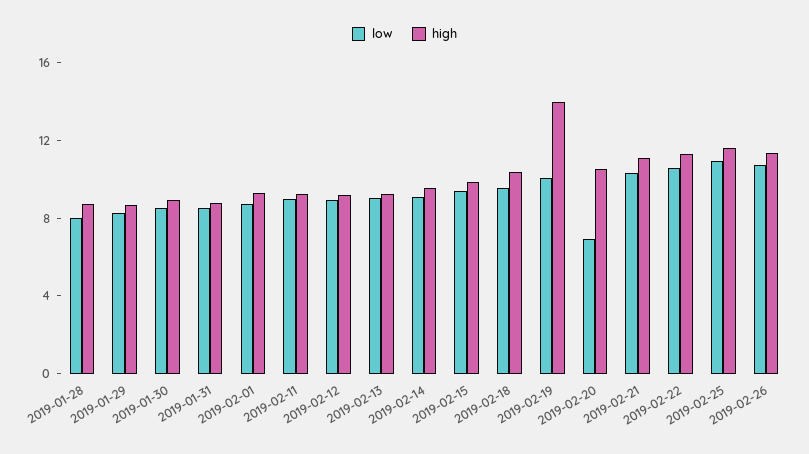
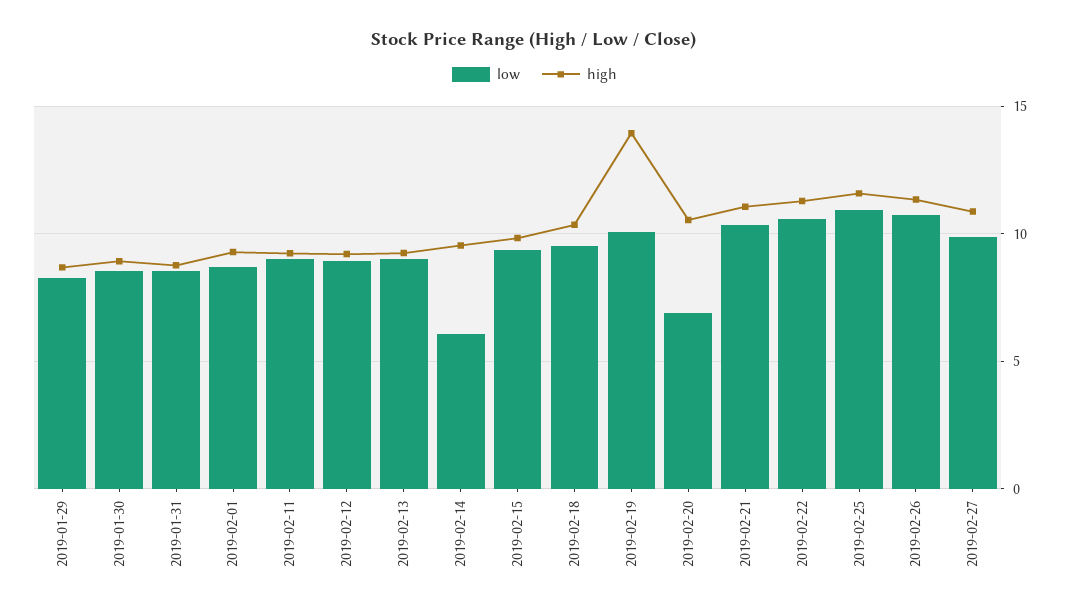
low, 2019-01-28: 8 -> none
high, 2019-01-28: 9 -> none
low, 2019-02-14: 9 -> 6
low, 2019-02-27: none -> 10
high, 2019-02-27: none -> 11

